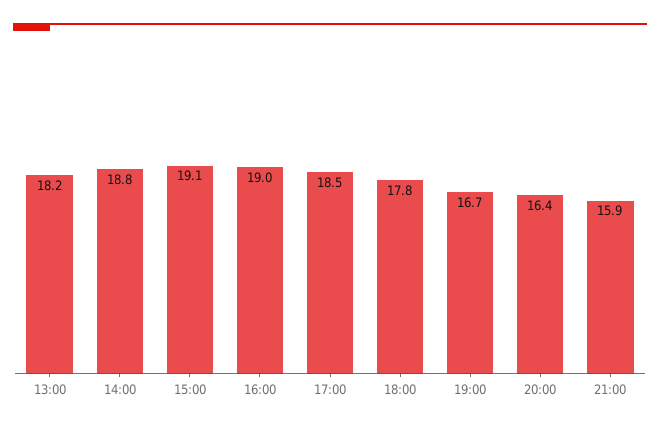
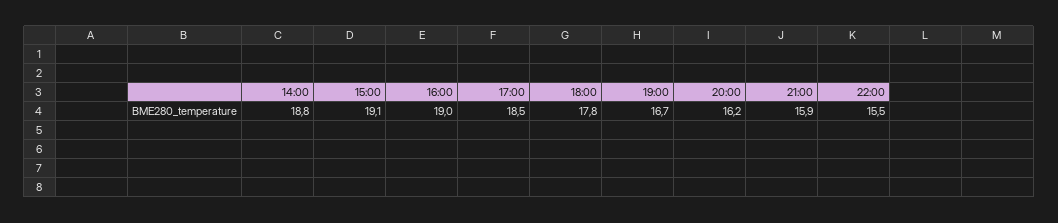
13:00: 18.2 -> none
20:00: 16.4 -> 16.2
22:00: none -> 15.5

